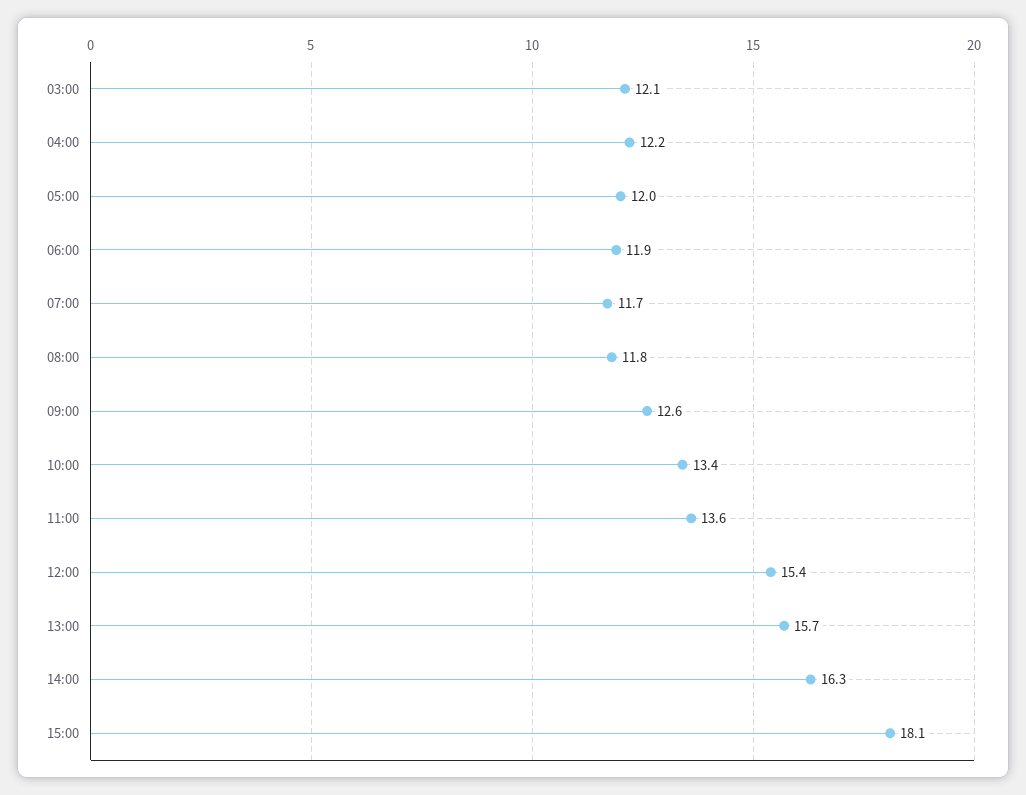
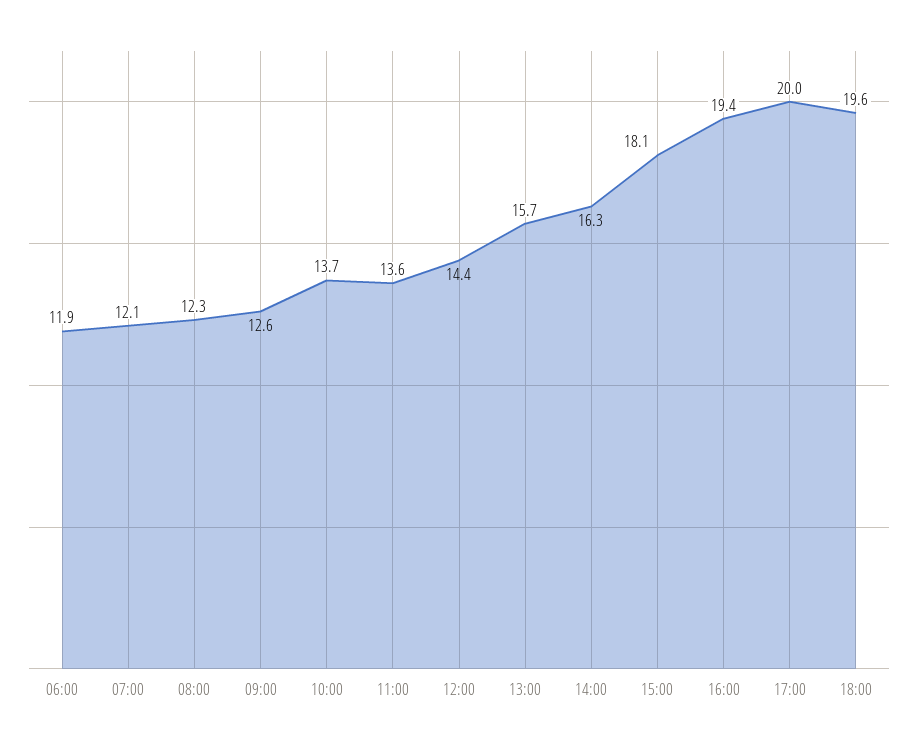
03:00: 12.1 -> none
04:00: 12.2 -> none
05:00: 12 -> none
07:00: 11.7 -> 12.1
08:00: 11.8 -> 12.3
10:00: 13.4 -> 13.7
12:00: 15.4 -> 14.4
16:00: none -> 19.4
17:00: none -> 20
18:00: none -> 19.6

